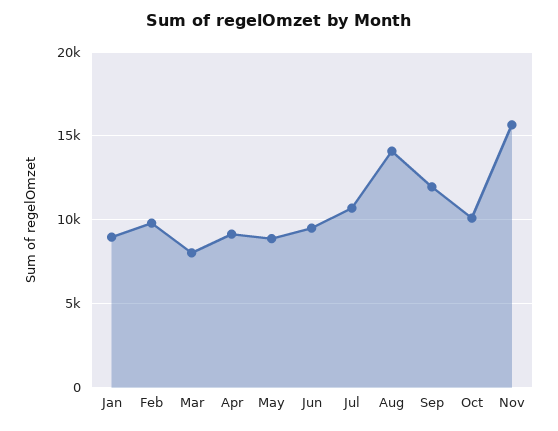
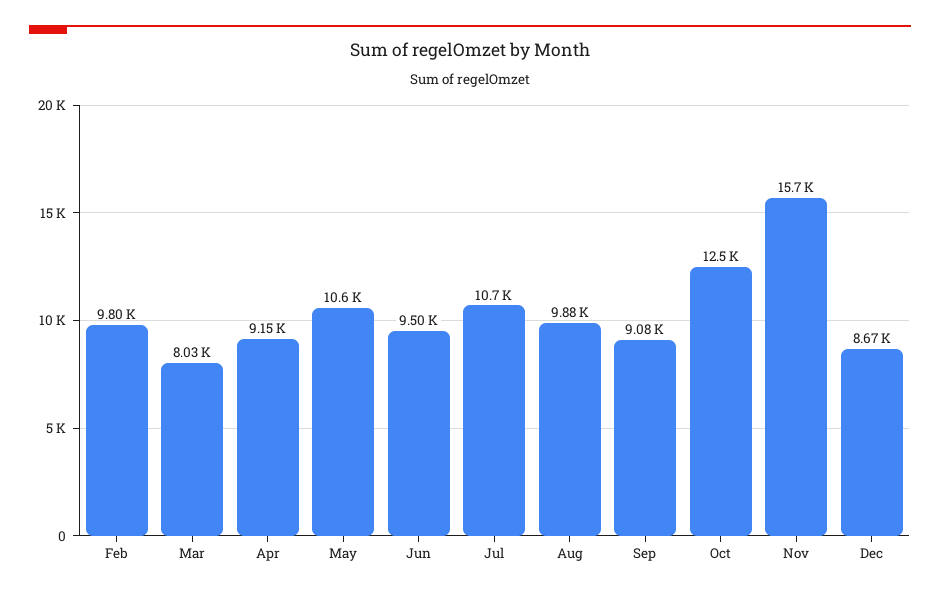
Jan: 9000 -> none
May: 9000 -> 10600
Aug: 14000 -> 9880
Sep: 12000 -> 9080
Oct: 10000 -> 12500
Dec: none -> 8670

